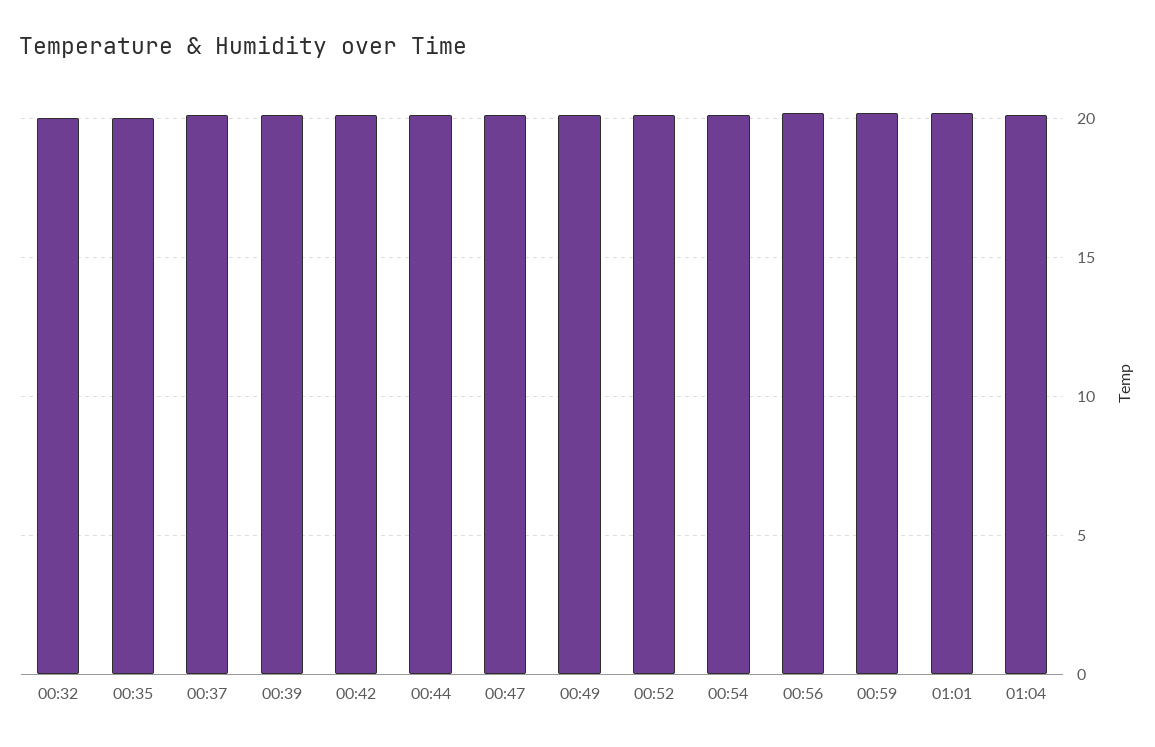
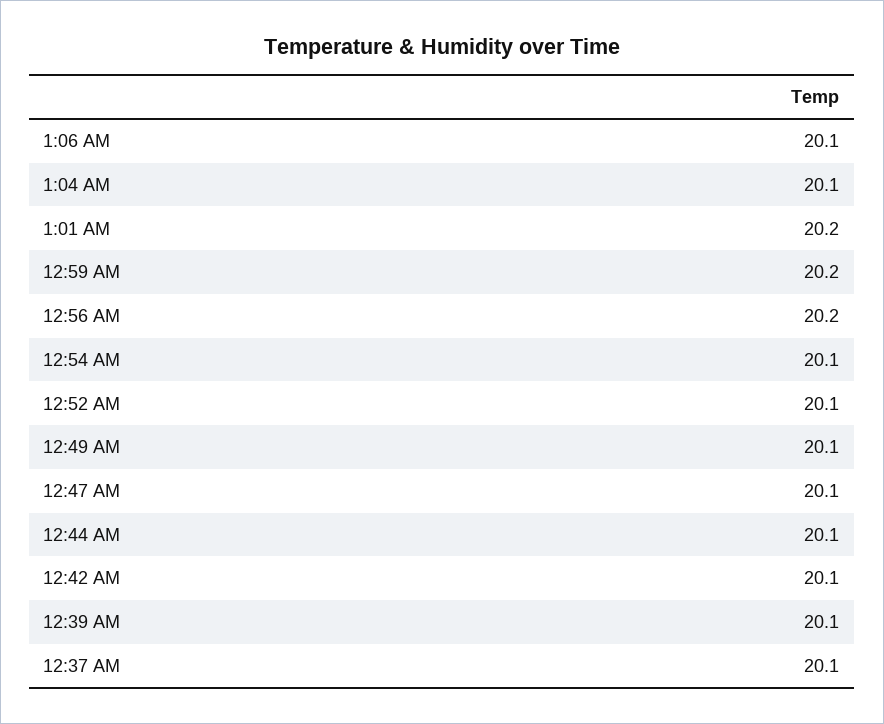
00:32: 20 -> none
00:35: 20 -> none
1:06 AM: none -> 20.1

